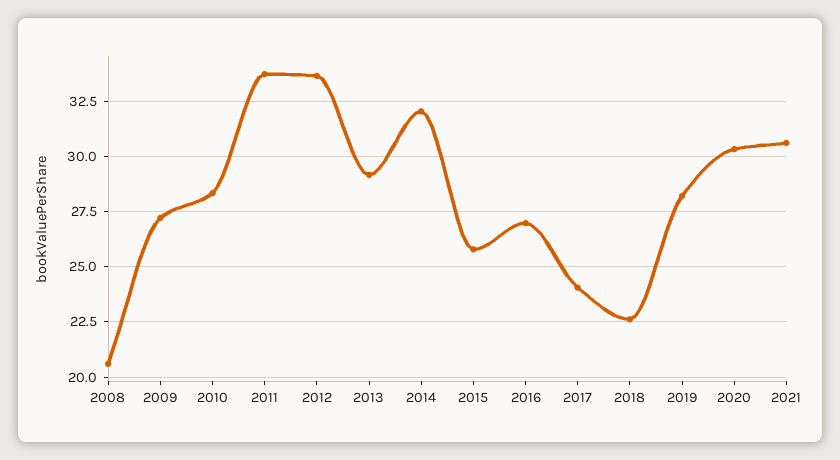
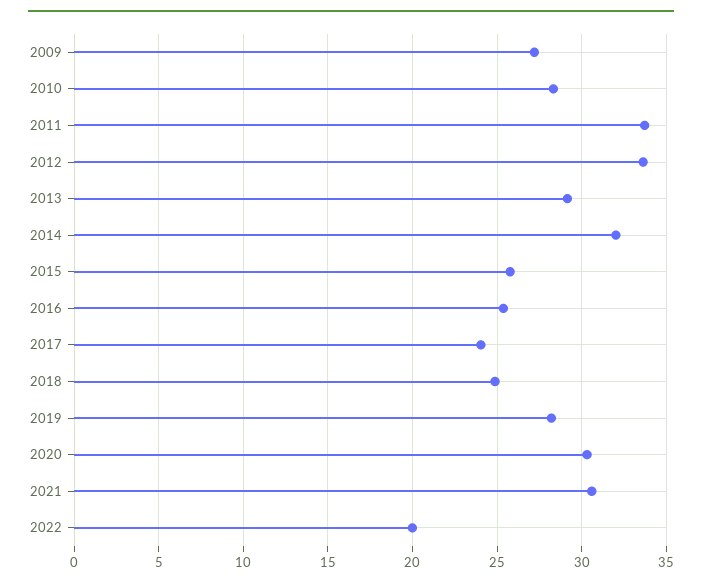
2008: 20.5 -> none
2016: 27 -> 25.5
2018: 22.5 -> 25
2022: none -> 20

